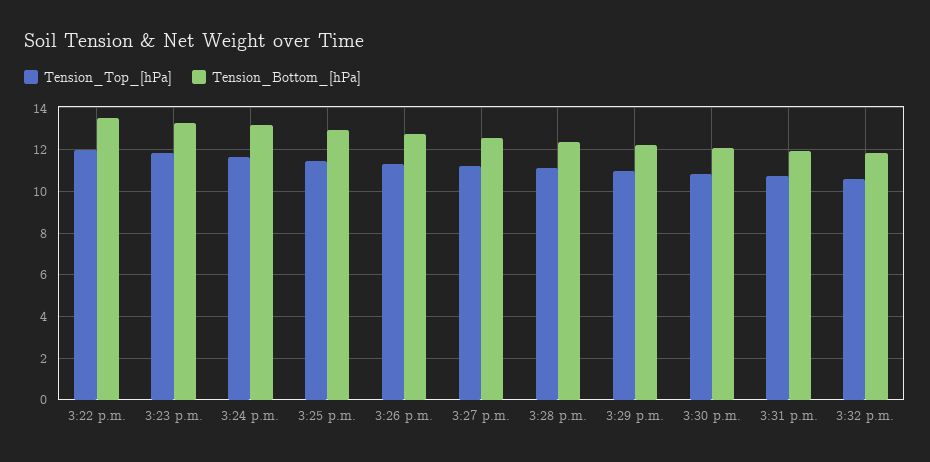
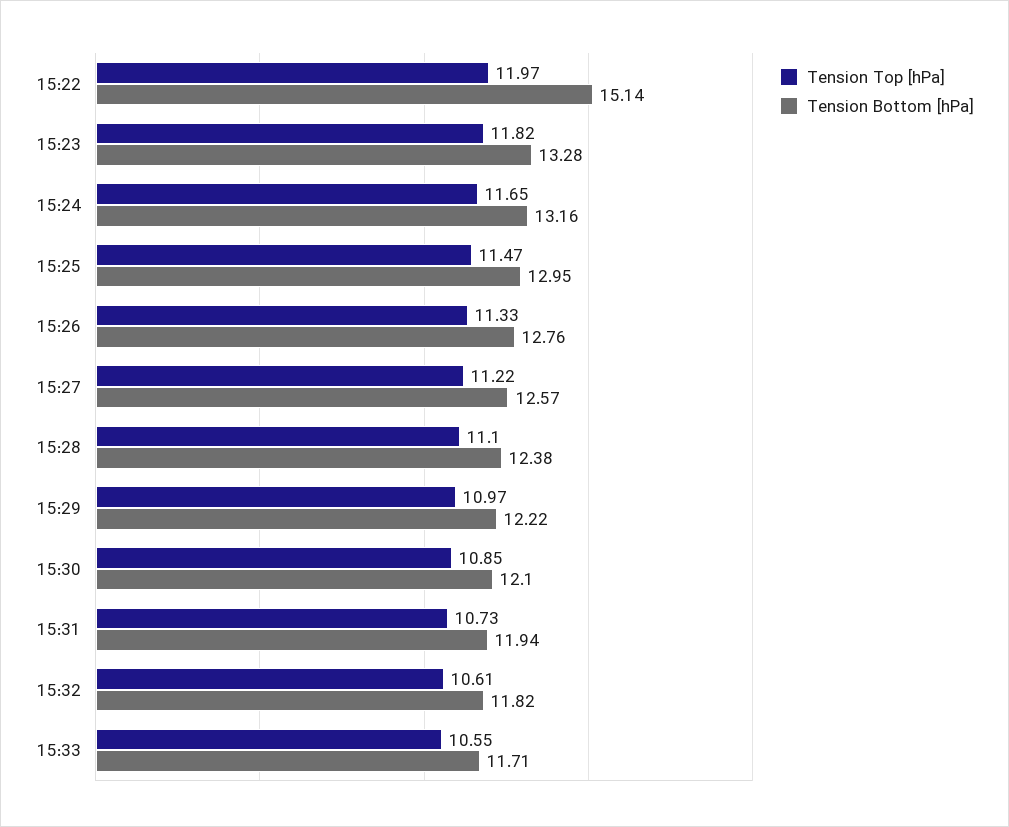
Tension_Bottom_[hPa], 3:22 p.m.: 13.5 -> 15.14
Tension_Top_[hPa], 15:33: none -> 10.55
Tension_Bottom_[hPa], 15:33: none -> 11.71

